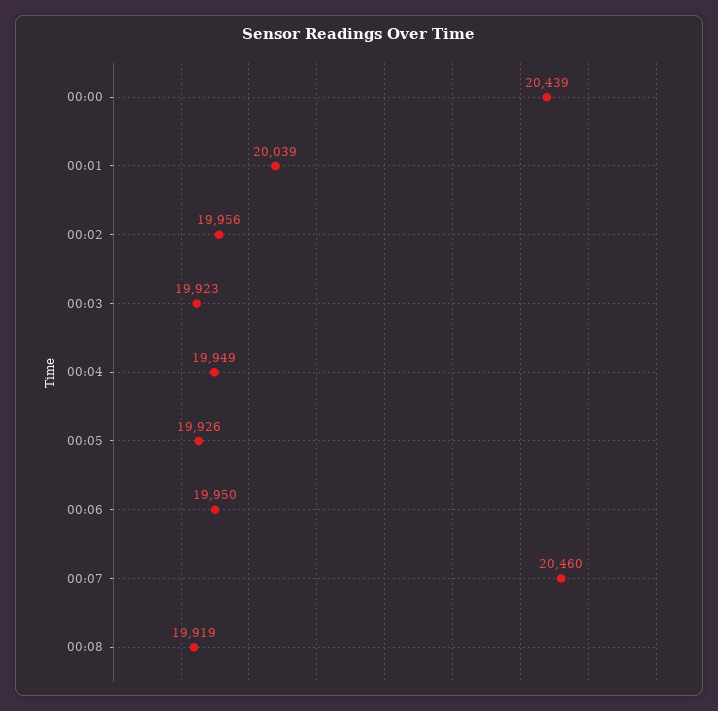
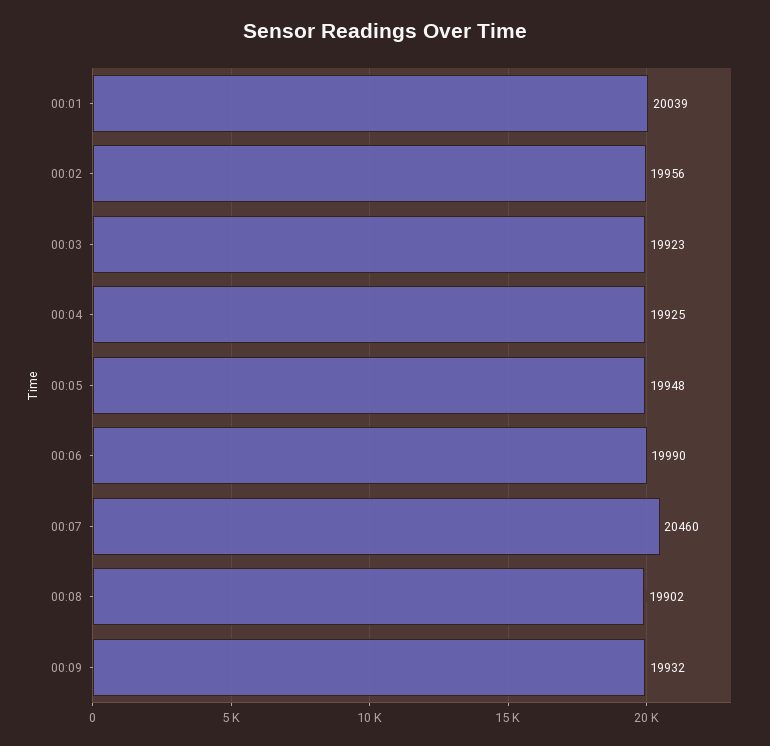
00:00: 20439 -> none
00:04: 19949 -> 19925
00:05: 19926 -> 19948
00:06: 19950 -> 19990
00:08: 19919 -> 19902
00:09: none -> 19932

